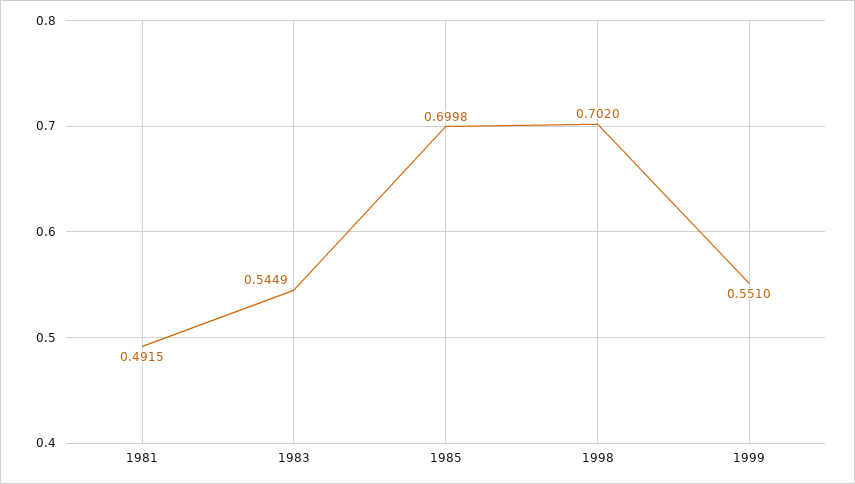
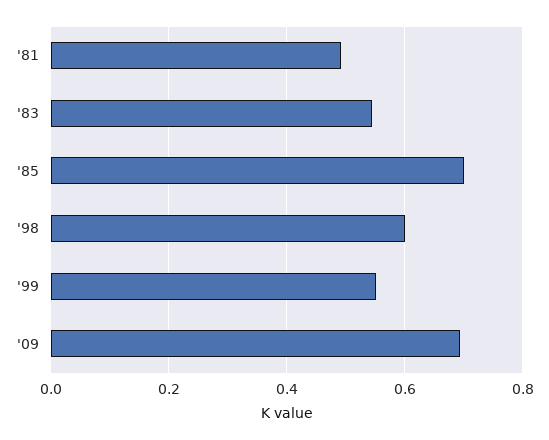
1998: 0.702 -> 0.6
'09: none -> 0.7

